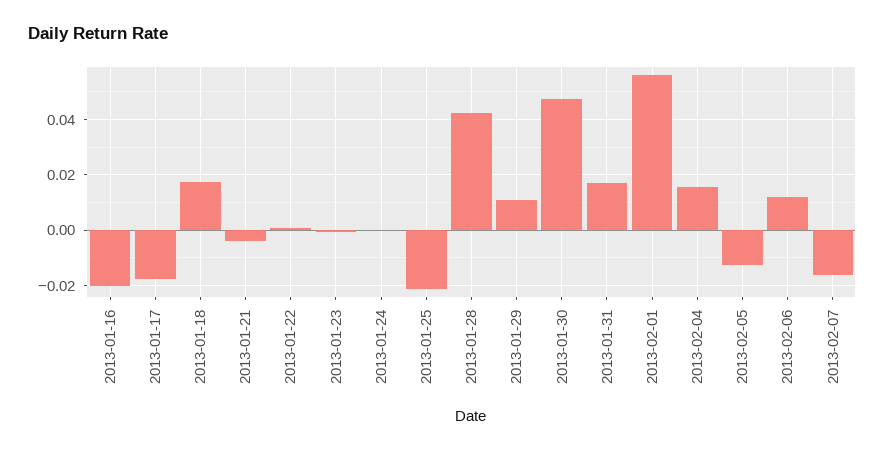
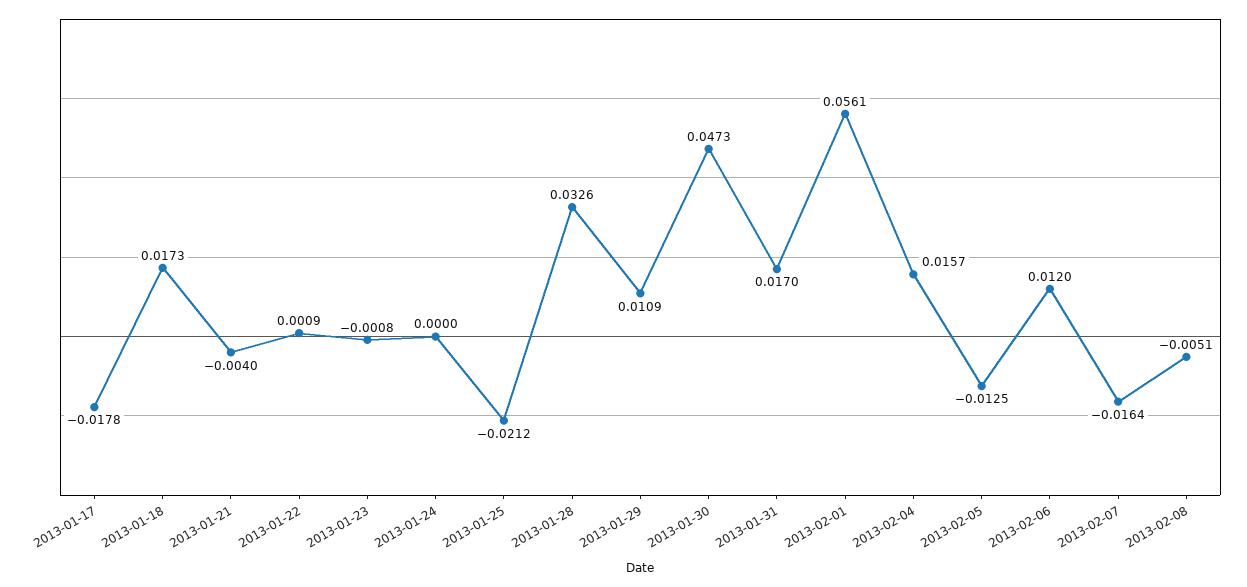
2013-01-16: -0.02 -> none
2013-01-28: 0.0425 -> 0.0326
2013-02-08: none -> -0.0051

